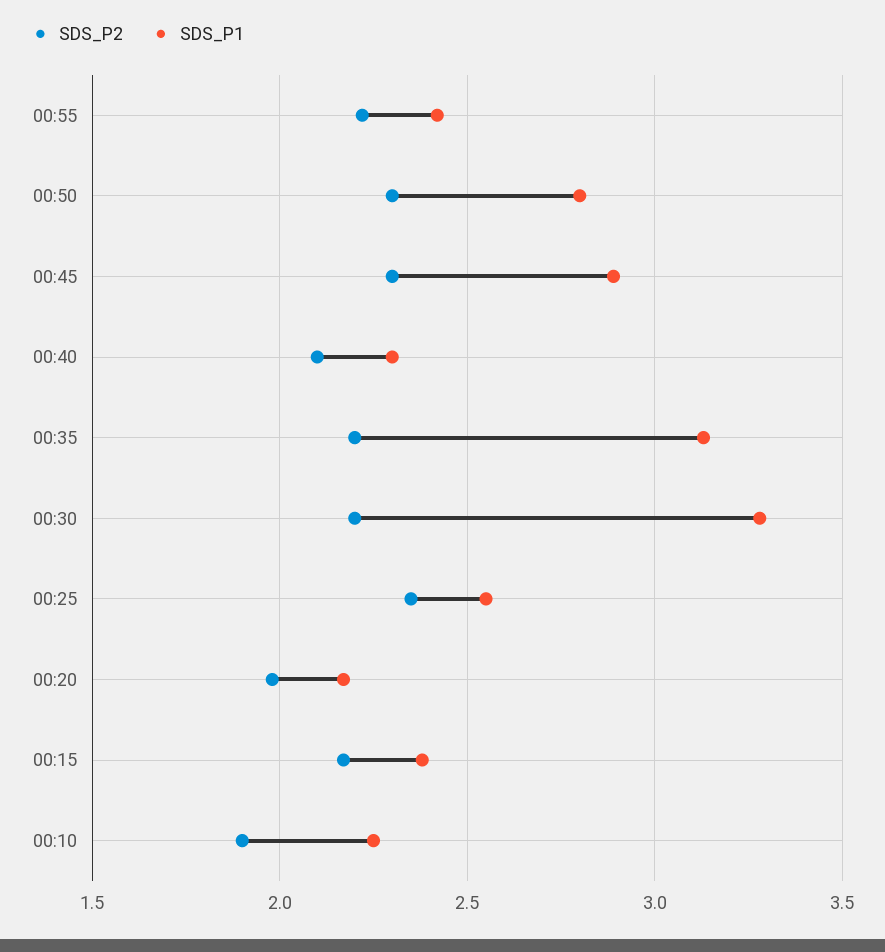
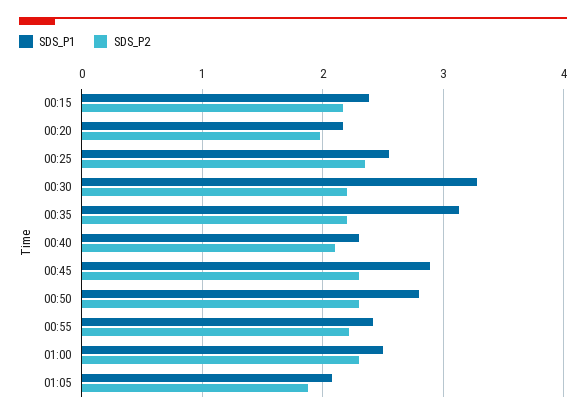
SDS_P2, 00:10: 1.9 -> none
SDS_P1, 00:10: 2.25 -> none
SDS_P1, 01:00: none -> 2.5
SDS_P2, 01:00: none -> 2.3
SDS_P1, 01:05: none -> 2.1
SDS_P2, 01:05: none -> 1.9

